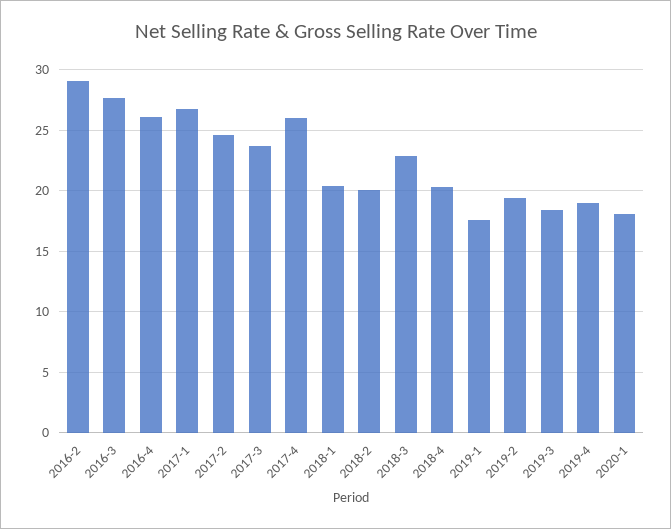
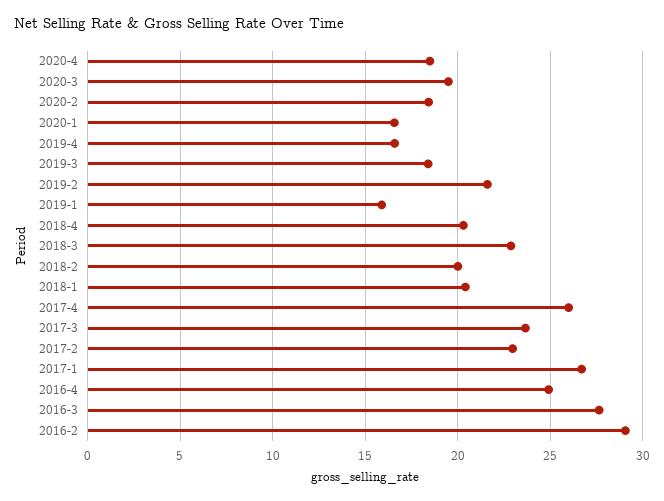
2016-4: 26 -> 25
2017-2: 24.5 -> 23
2019-1: 17.5 -> 16
2019-2: 19.5 -> 21.5
2019-4: 19 -> 16.5
2020-1: 18 -> 16.5
2020-4: none -> 18.5
2020-3: none -> 19.5
2020-2: none -> 18.5

